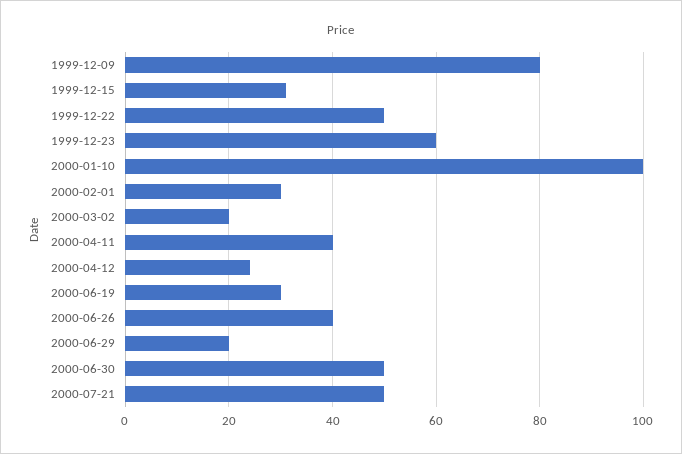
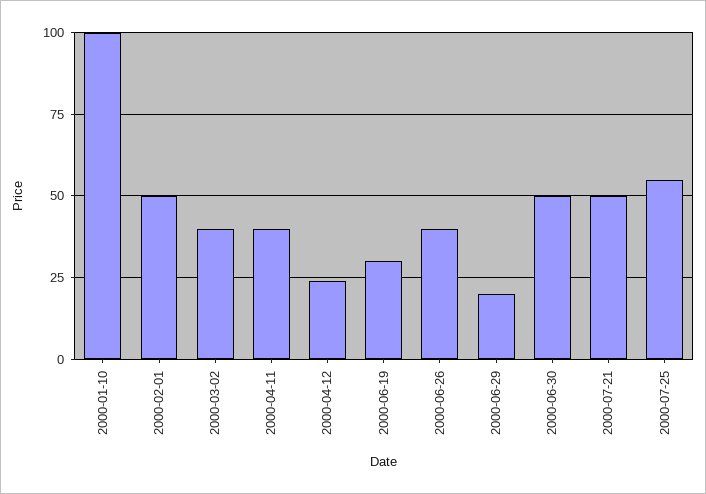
1999-12-09: 80 -> none
1999-12-15: 30 -> none
1999-12-22: 50 -> none
1999-12-23: 60 -> none
2000-02-01: 30 -> 50
2000-03-02: 20 -> 40
2000-07-25: none -> 55

